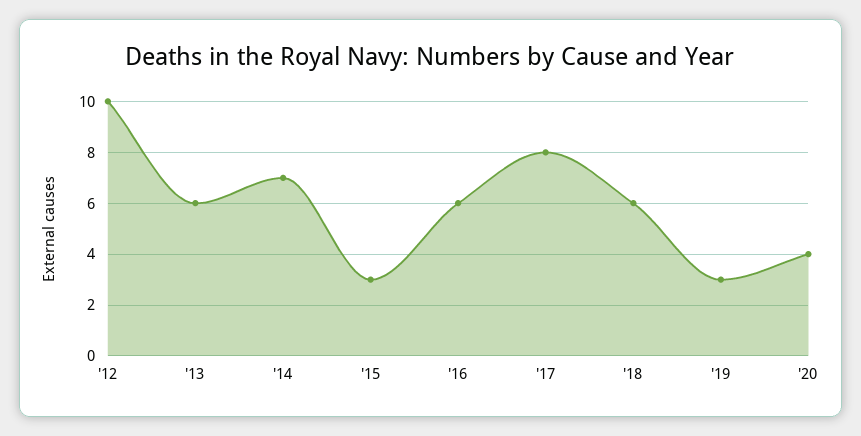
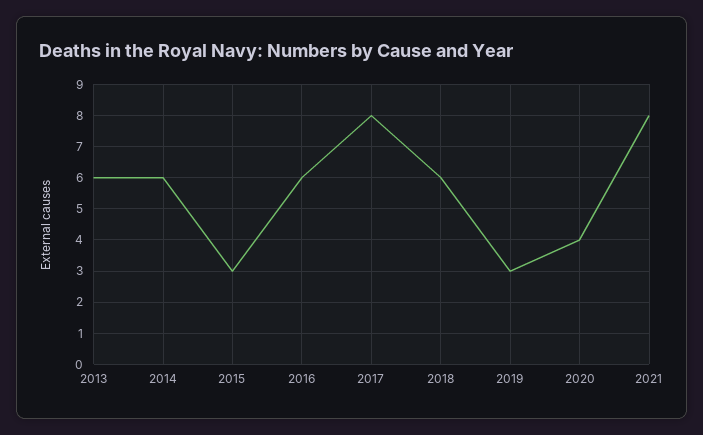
'12: 10 -> none
'14: 7 -> 6
2021: none -> 8

